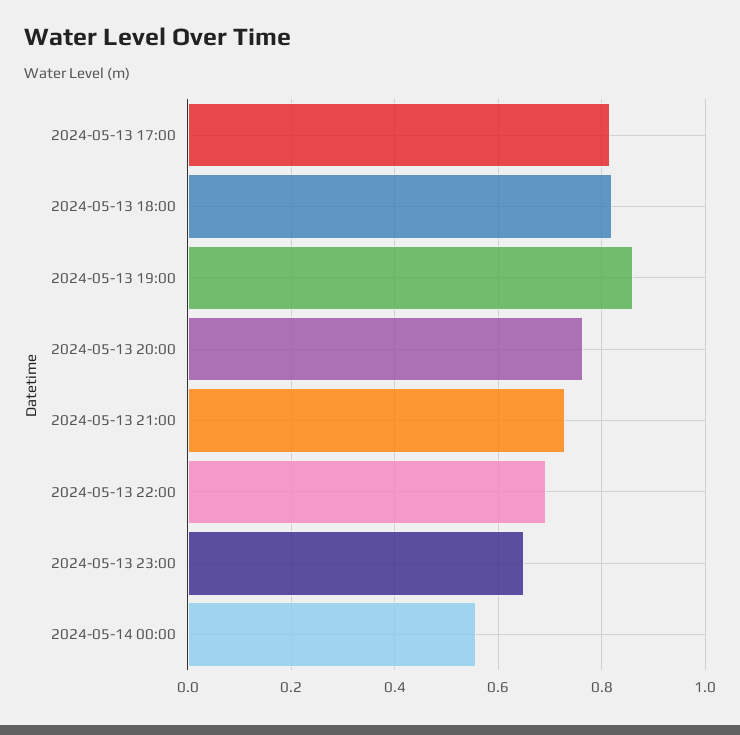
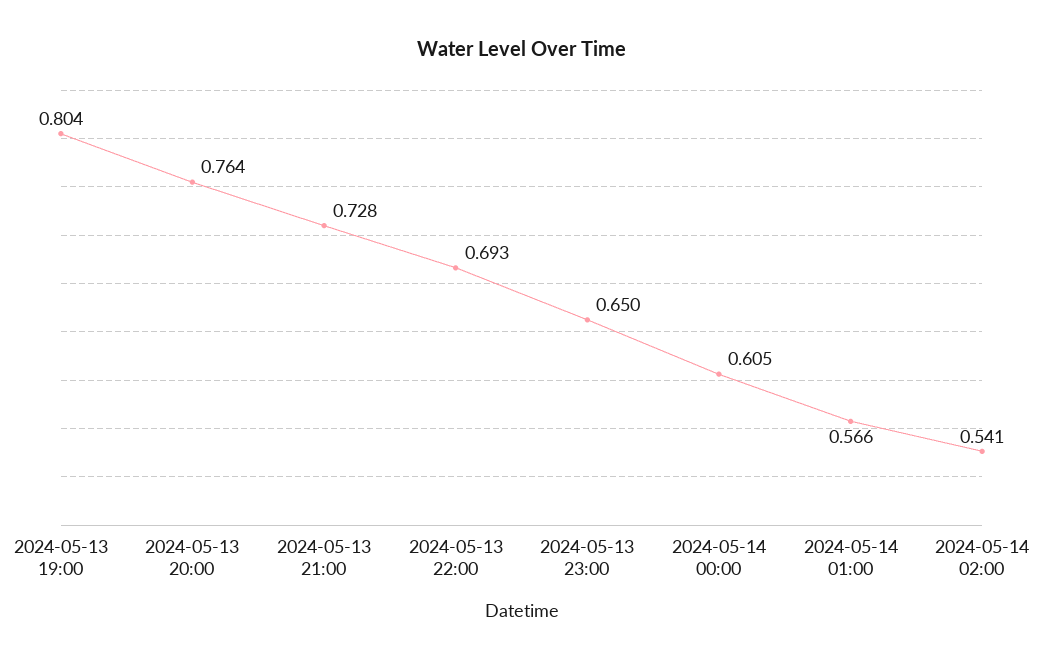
2024-05-13 17:00: 0.82 -> none
2024-05-13 18:00: 0.82 -> none
2024-05-13 19:00: 0.86 -> 0.804
2024-05-14 00:00: 0.56 -> 0.605
2024-05-14 01:00: none -> 0.566
2024-05-14 02:00: none -> 0.541

